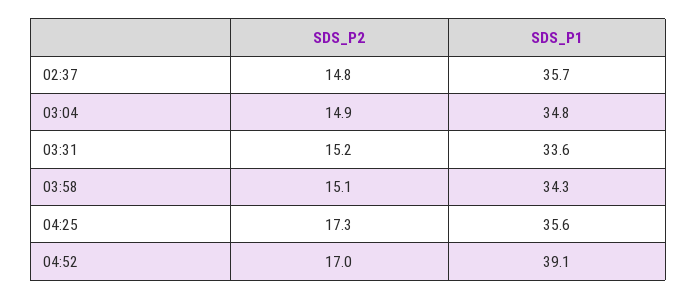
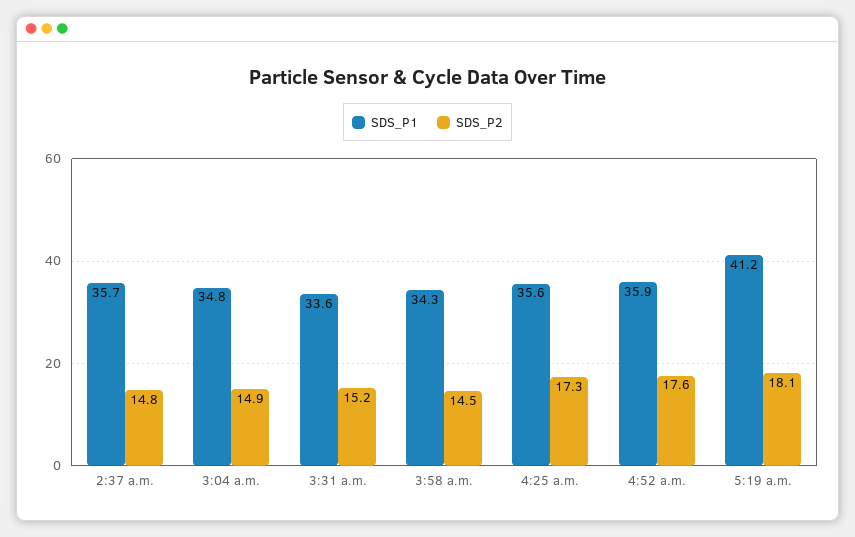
SDS_P2, 03:58: 15.1 -> 14.5
SDS_P2, 04:52: 17 -> 17.6
SDS_P1, 04:52: 39.1 -> 35.9
SDS_P1, 5:19 a.m.: none -> 41.2
SDS_P2, 5:19 a.m.: none -> 18.1

